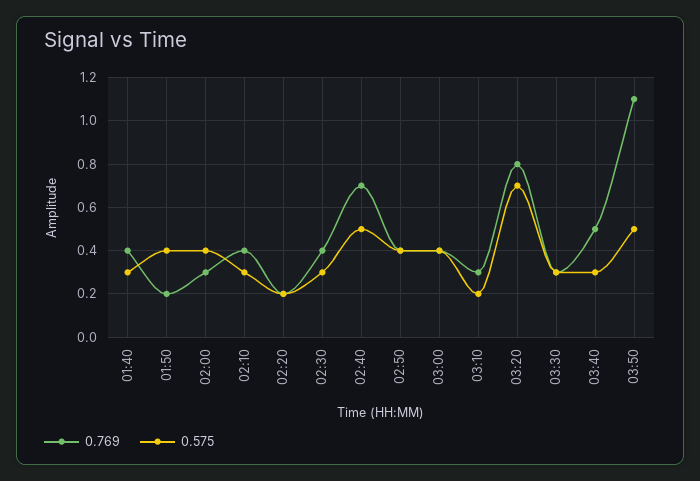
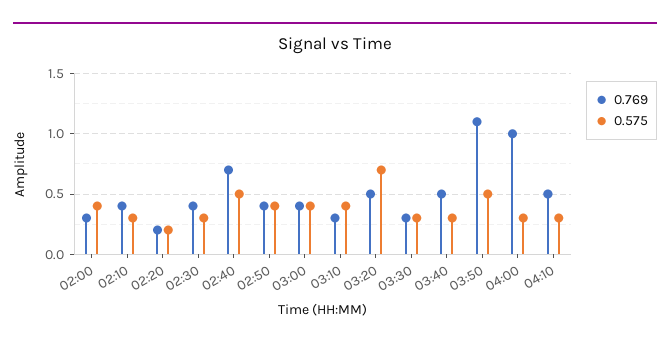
0.769, 01:40: 0.4 -> none
0.575, 01:40: 0.3 -> none
0.769, 01:50: 0.2 -> none
0.575, 01:50: 0.4 -> none
0.575, 03:10: 0.2 -> 0.4
0.769, 03:20: 0.8 -> 0.5
0.769, 04:00: none -> 1
0.575, 04:00: none -> 0.3
0.769, 04:10: none -> 0.5
0.575, 04:10: none -> 0.3

